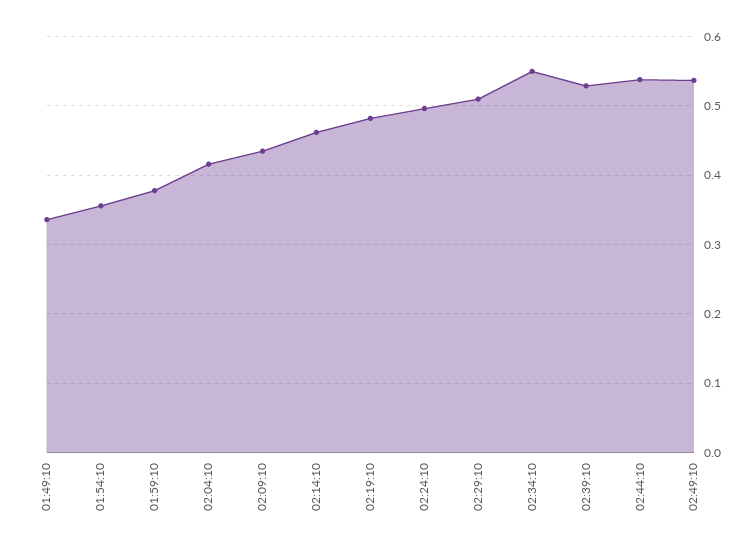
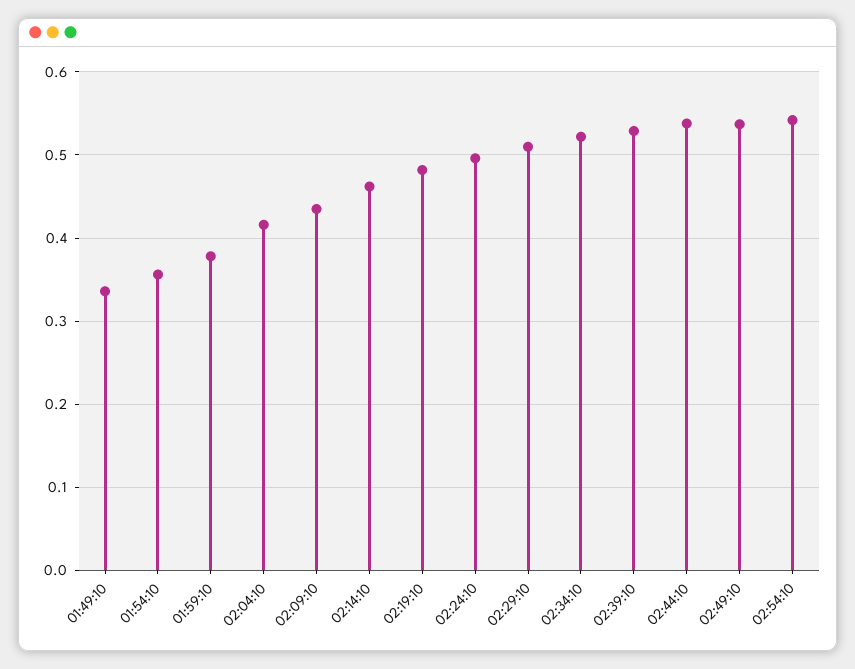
02:34:10: 0.55 -> 0.52
02:54:10: none -> 0.54

